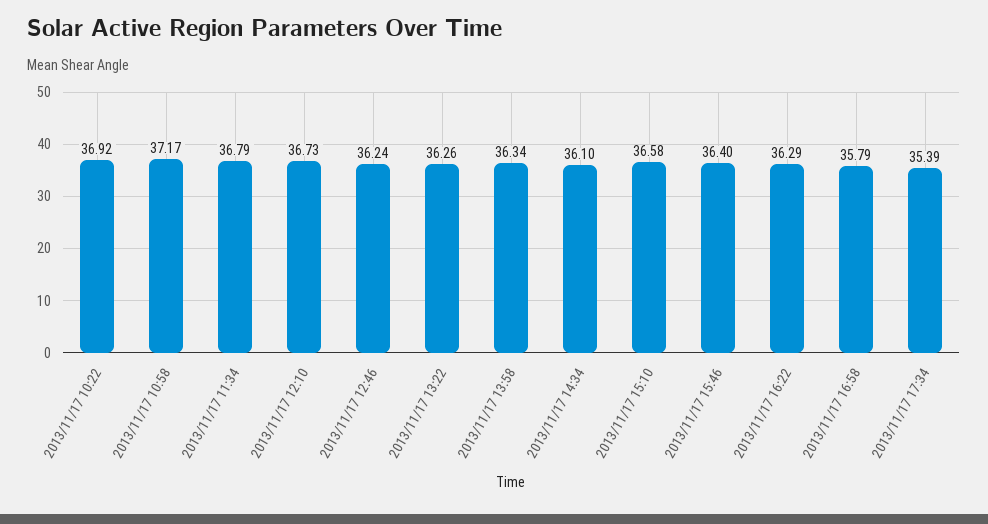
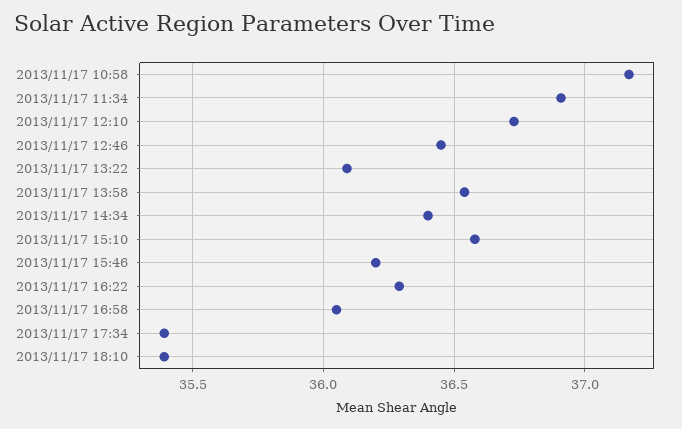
2013/11/17 10:22: 36.92 -> none
2013/11/17 11:34: 36.79 -> 36.9
2013/11/17 12:46: 36.24 -> 36.45
2013/11/17 13:22: 36.26 -> 36.1
2013/11/17 13:58: 36.34 -> 36.55
2013/11/17 14:34: 36.1 -> 36.4
2013/11/17 15:46: 36.4 -> 36.2
2013/11/17 16:58: 35.79 -> 36.05
2013/11/17 18:10: none -> 35.4

